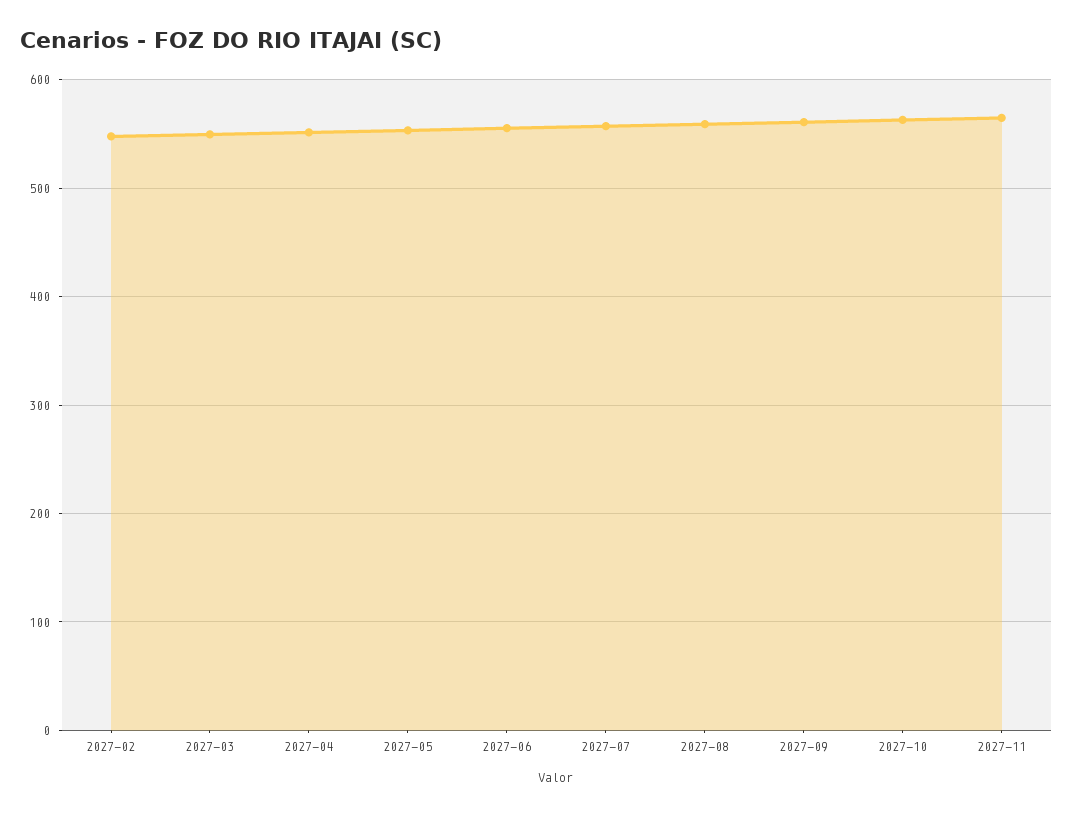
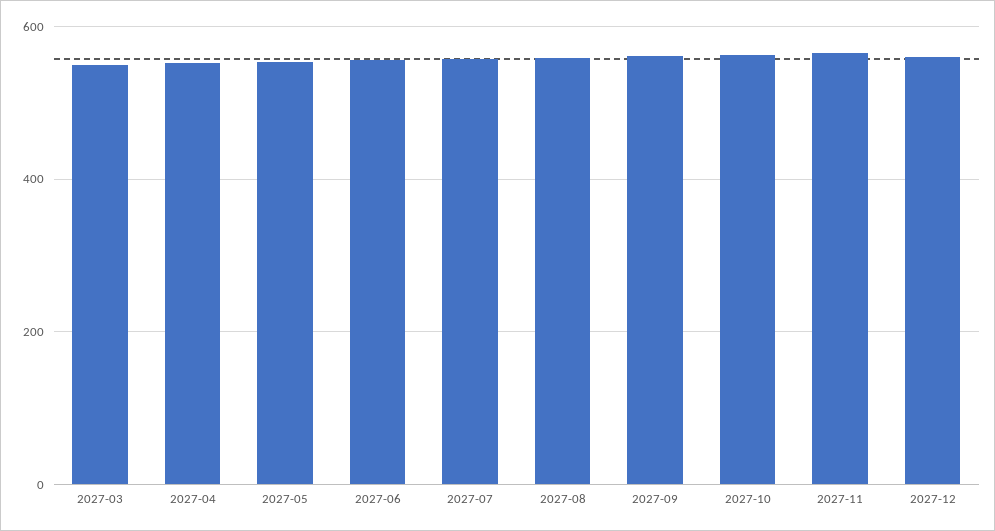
2027-02: 550 -> none
2027-12: none -> 560

